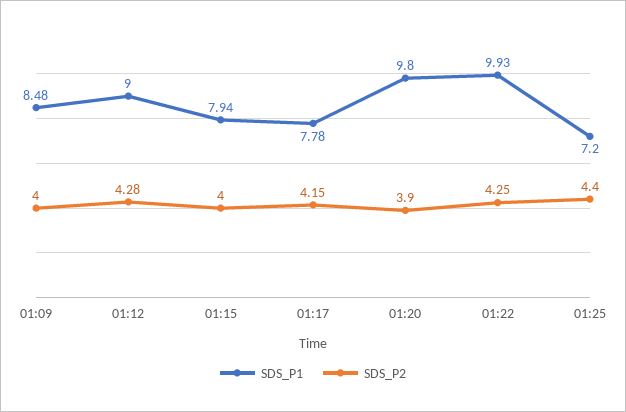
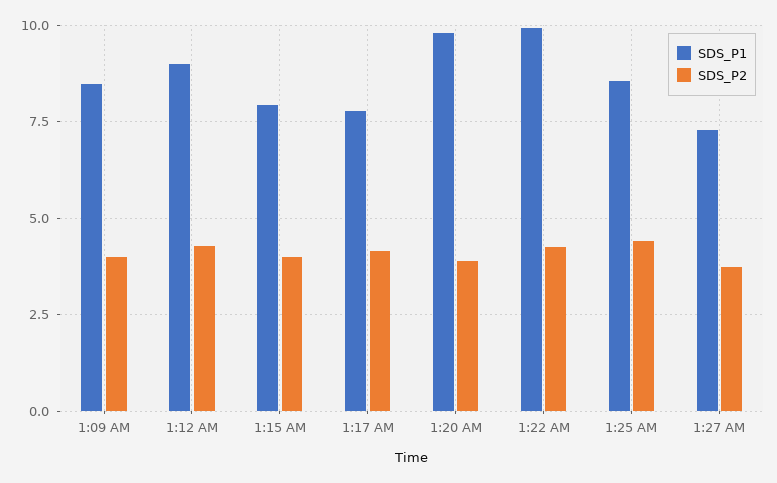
SDS_P1, 01:25: 7.2 -> 8.5
SDS_P1, 1:27 AM: none -> 7.25
SDS_P2, 1:27 AM: none -> 3.75

